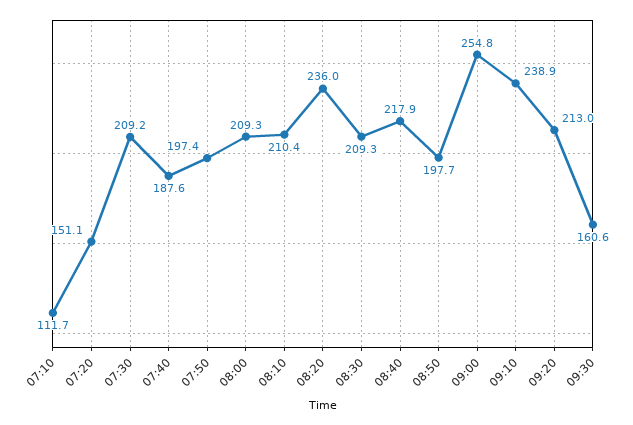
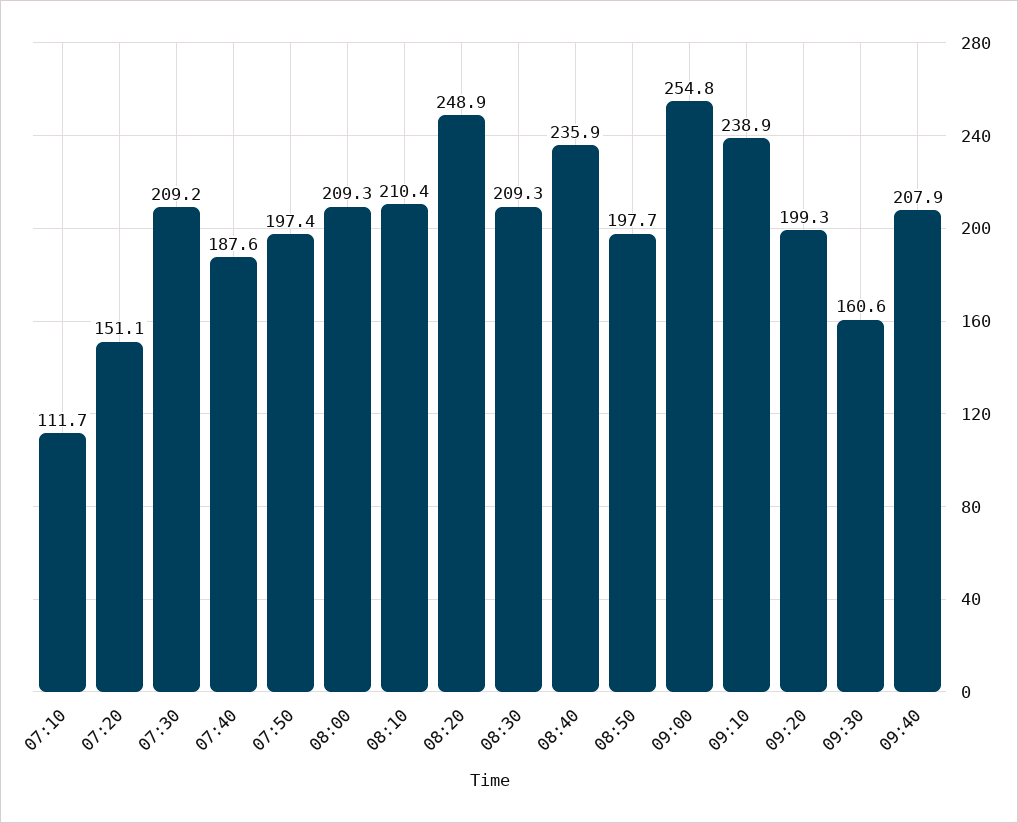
08:20: 236 -> 248.9
08:40: 217.9 -> 235.9
09:20: 213 -> 199.3
09:40: none -> 207.9

